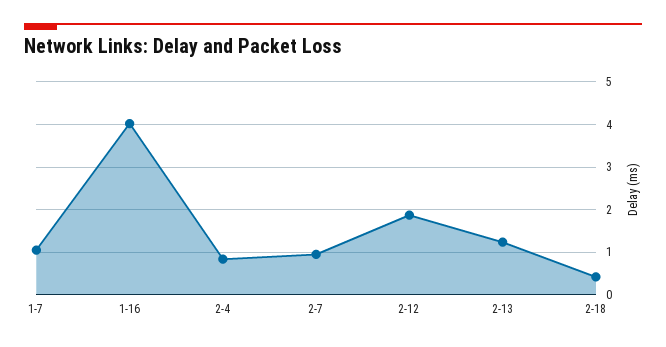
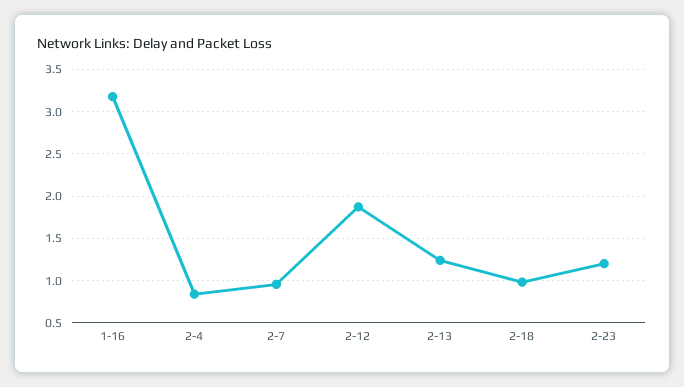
1-7: 1 -> none
1-16: 4 -> 3.2
2-18: 0.4 -> 1
2-23: none -> 1.2

